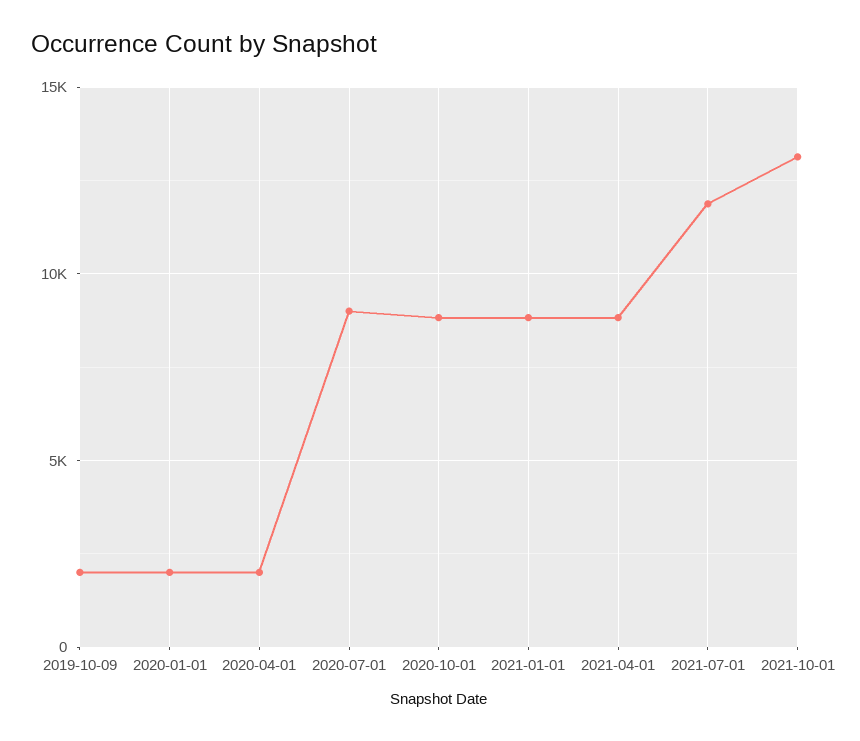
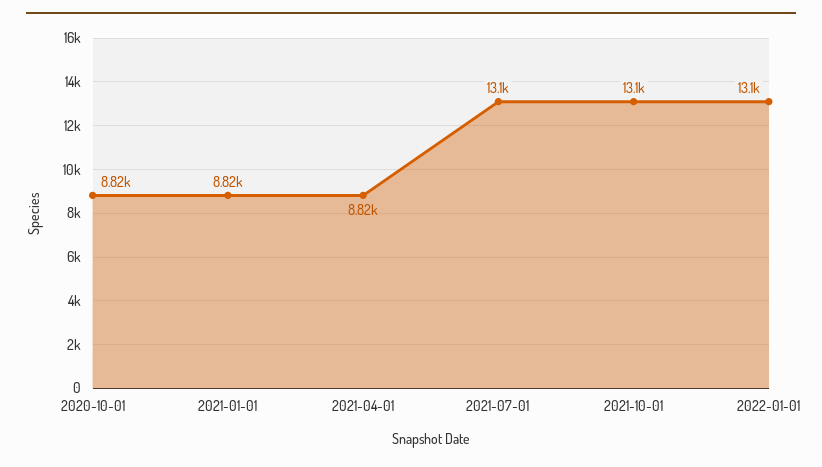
2019-10-09: 2000 -> none
2020-01-01: 2000 -> none
2020-04-01: 2000 -> none
2020-07-01: 9000 -> none
2021-07-01: 12000 -> 13100
2022-01-01: none -> 13100

